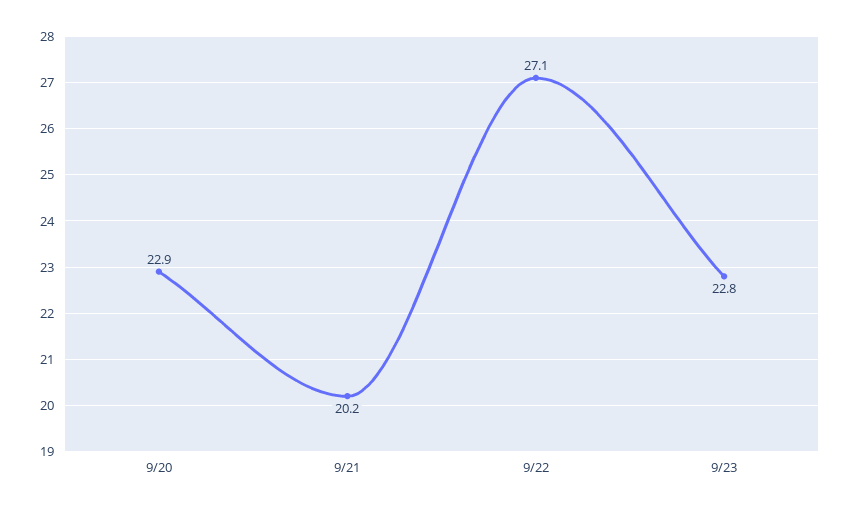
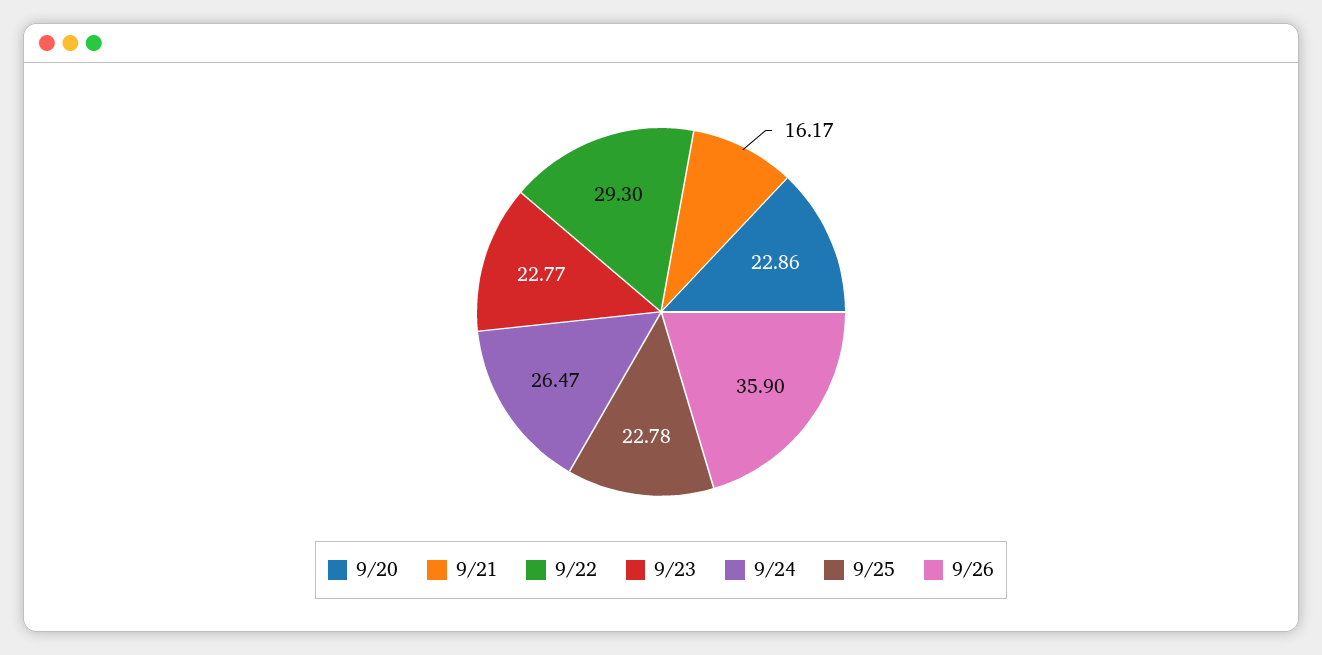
9/21: 20.2 -> 16.17
9/22: 27.1 -> 29.3
9/24: none -> 26.47
9/25: none -> 22.78
9/26: none -> 35.9

